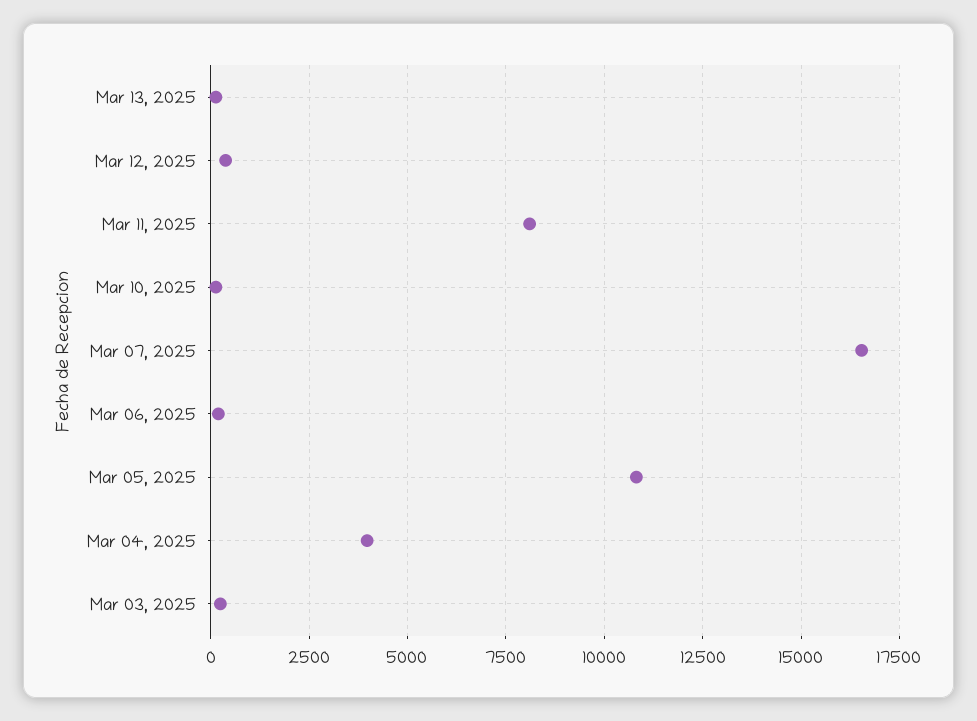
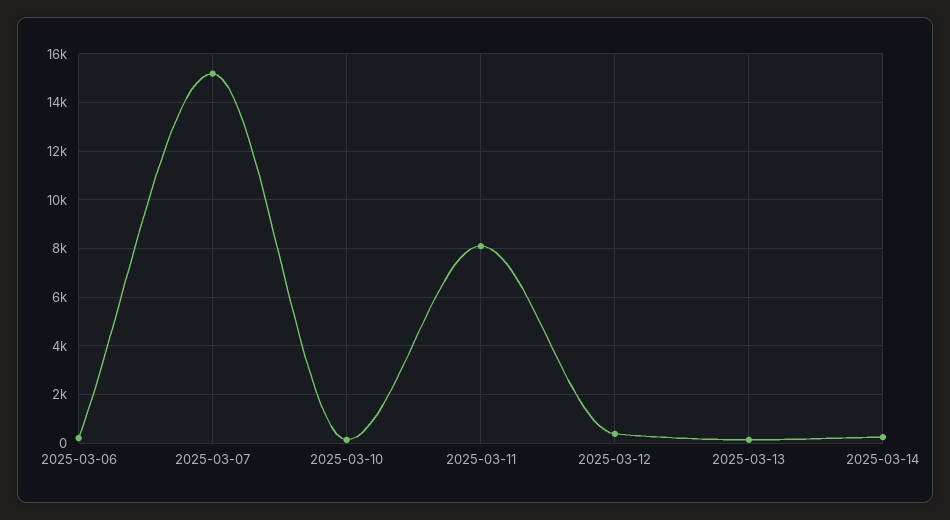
Mar 07, 2025: 16500 -> 15250
Mar 05, 2025: 10750 -> none
Mar 04, 2025: 4000 -> none
Mar 03, 2025: 250 -> none
2025-03-14: none -> 250

